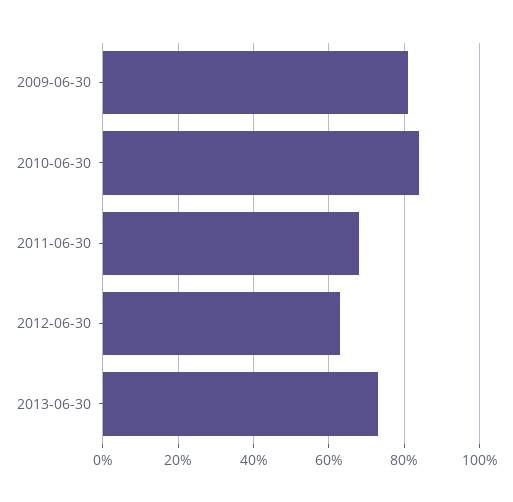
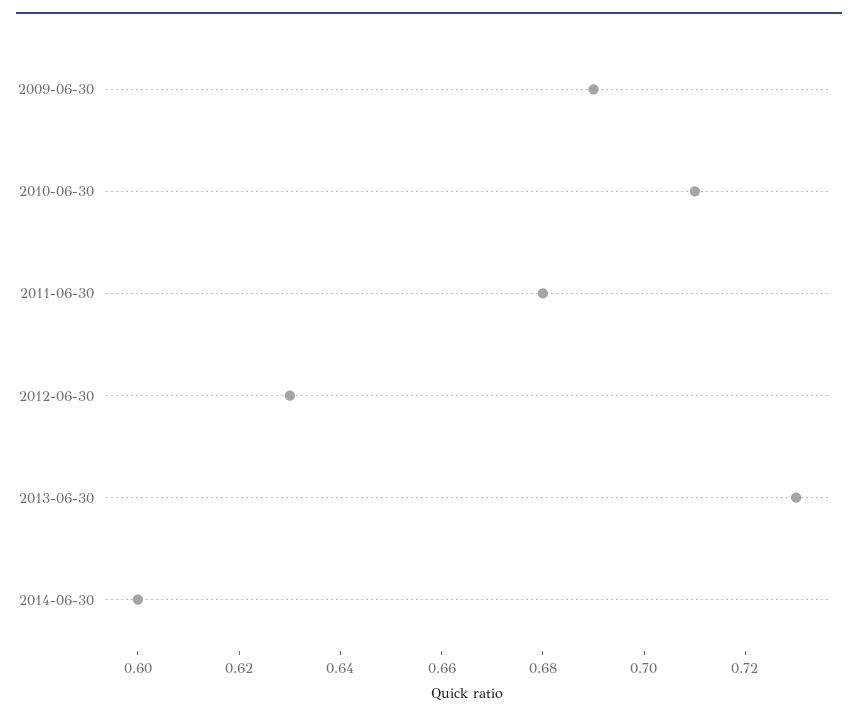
2009-06-30: 0.8 -> 0.69
2010-06-30: 0.85 -> 0.71
2014-06-30: none -> 0.6

